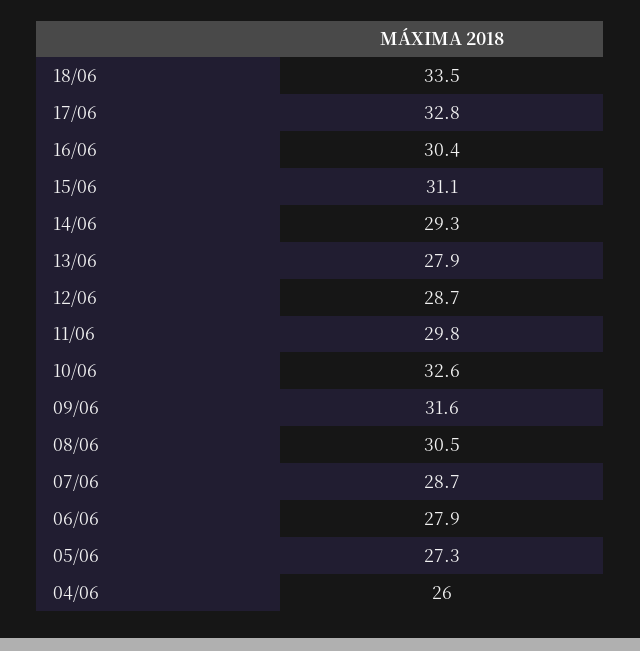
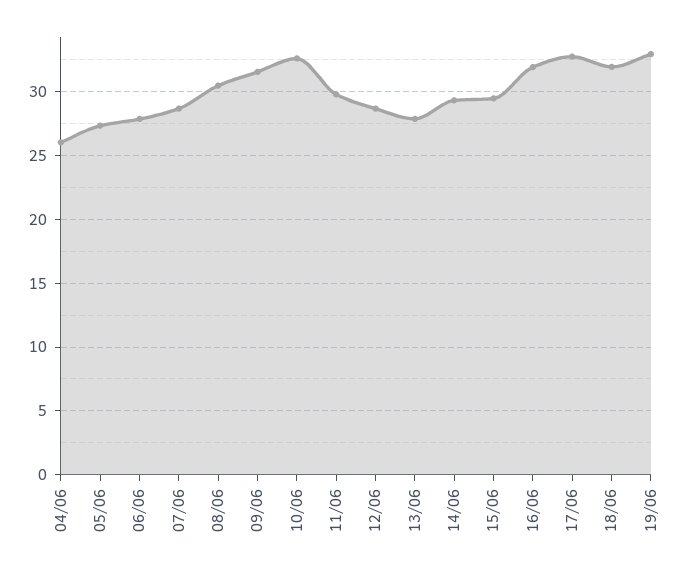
18/06: 33.5 -> 32
16/06: 30.4 -> 32
15/06: 31.1 -> 29.5
19/06: none -> 33

